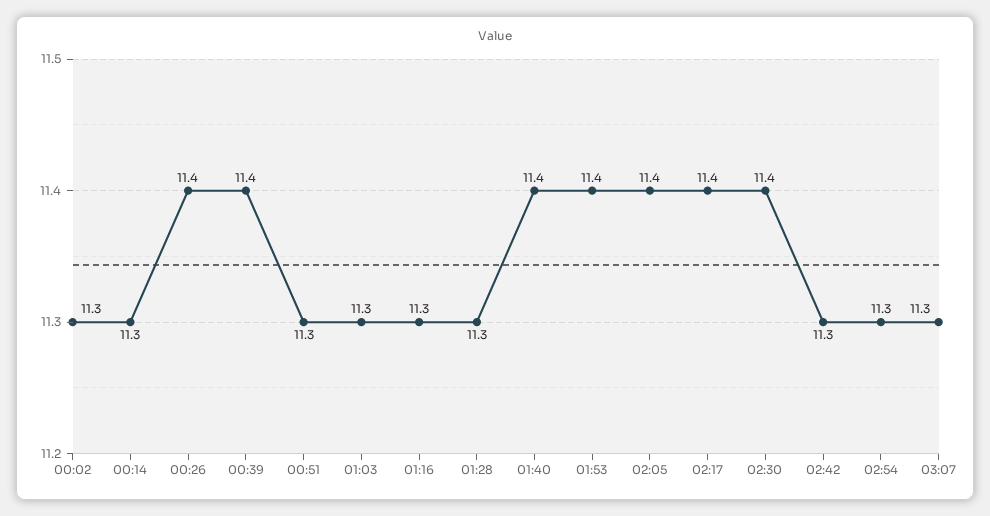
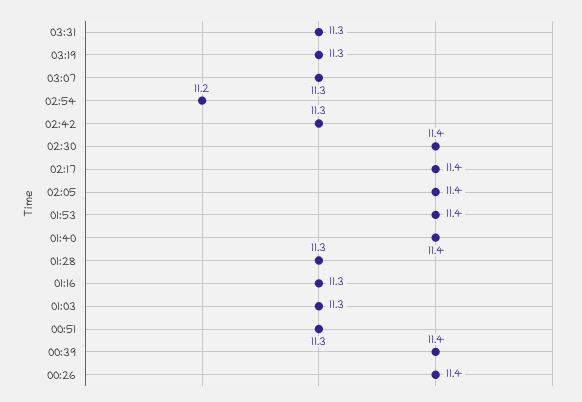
00:02: 11.3 -> none
00:14: 11.3 -> none
02:54: 11.3 -> 11.2
03:31: none -> 11.3
03:19: none -> 11.3

